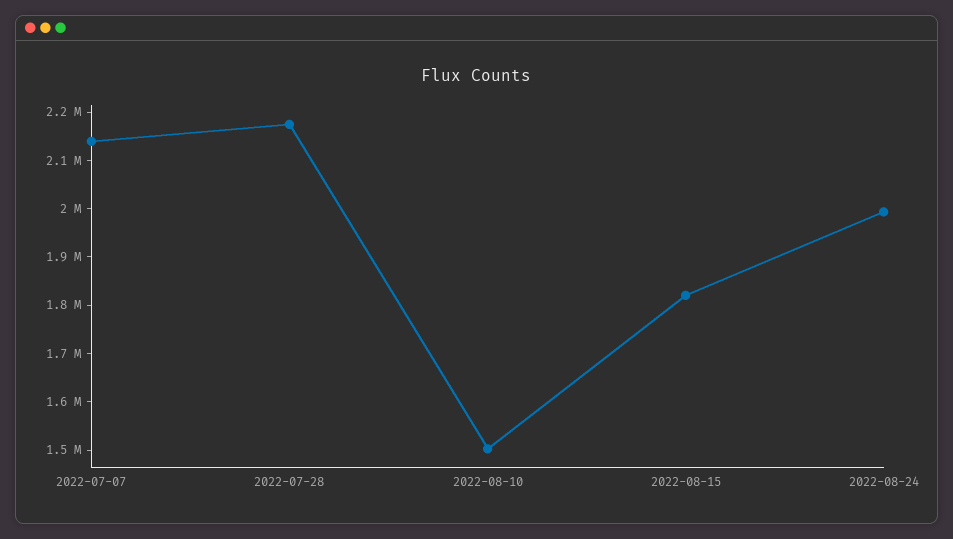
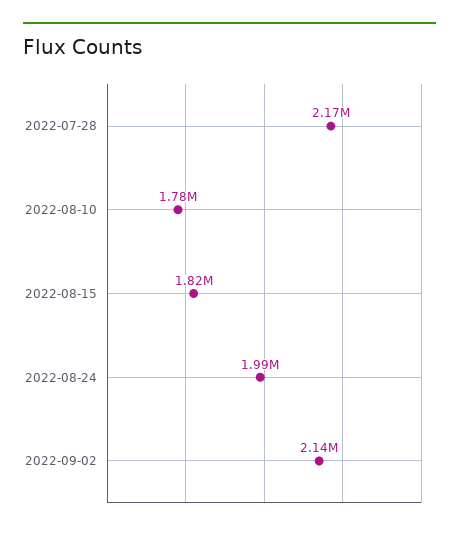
2022-07-07: 2140000 -> none
2022-08-10: 1500000 -> 1780000
2022-09-02: none -> 2140000

